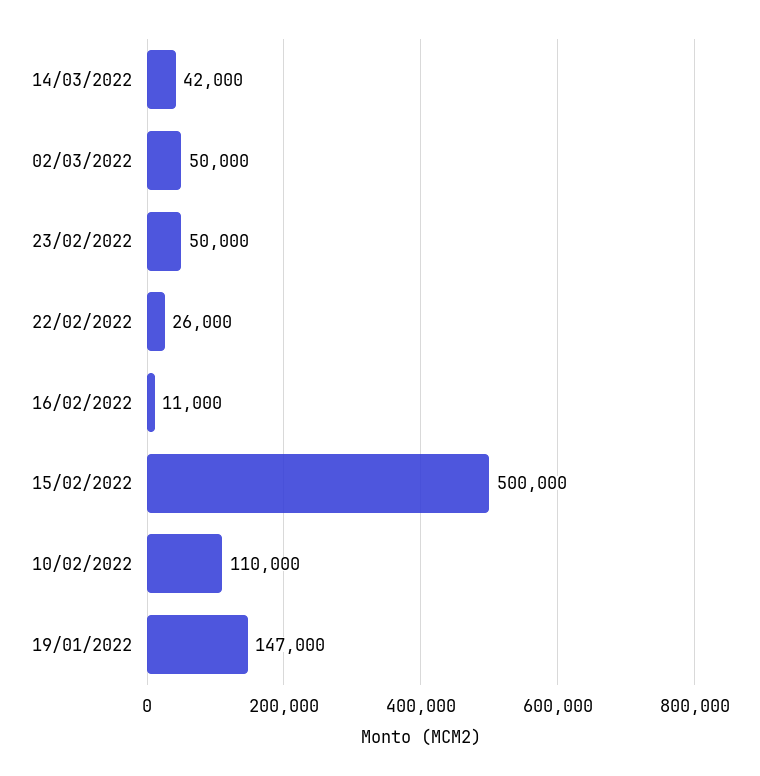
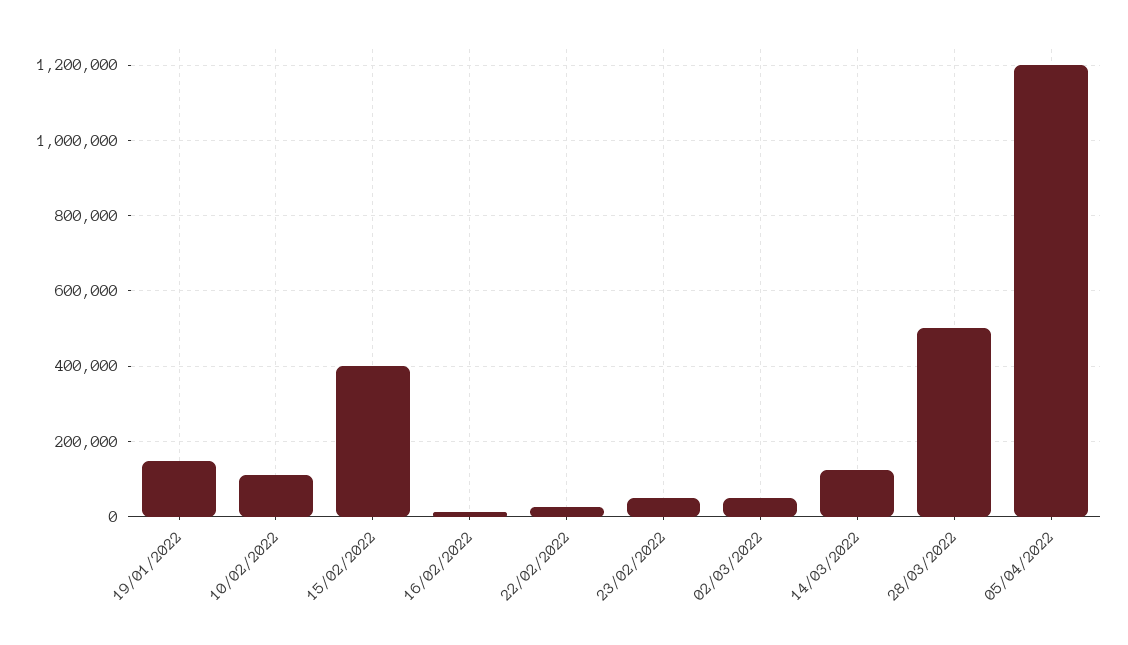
14/03/2022: 42000 -> 120000
15/02/2022: 500000 -> 400000
28/03/2022: none -> 500000
05/04/2022: none -> 1200000

